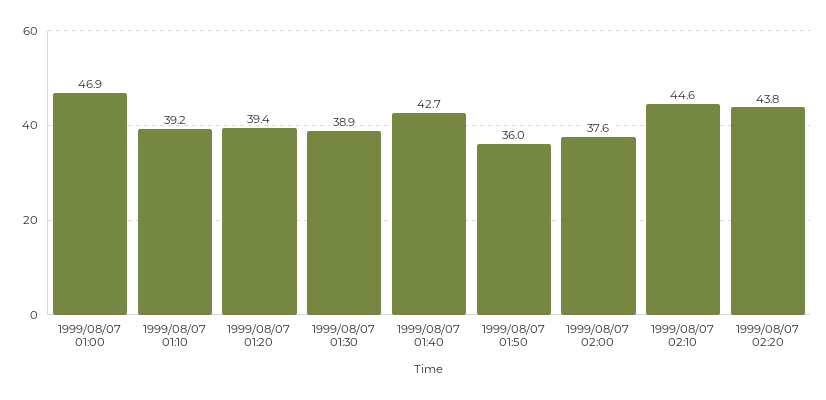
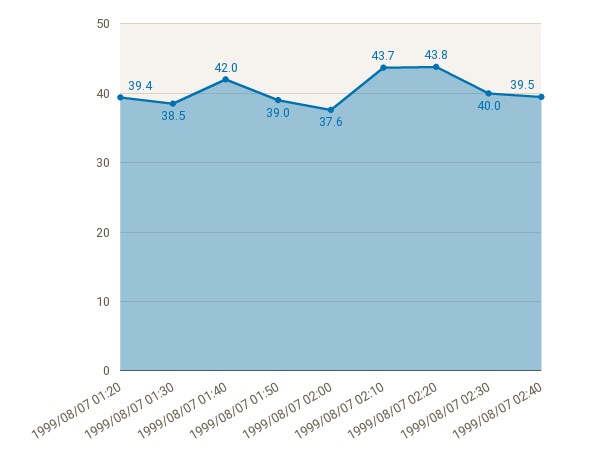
1999/08/07 01:00: 46.9 -> none
1999/08/07 01:10: 39.2 -> none
1999/08/07 01:30: 38.9 -> 38.5
1999/08/07 01:40: 42.7 -> 42
1999/08/07 01:50: 36 -> 39
1999/08/07 02:10: 44.6 -> 43.7
1999/08/07 02:30: none -> 40
1999/08/07 02:40: none -> 39.5

